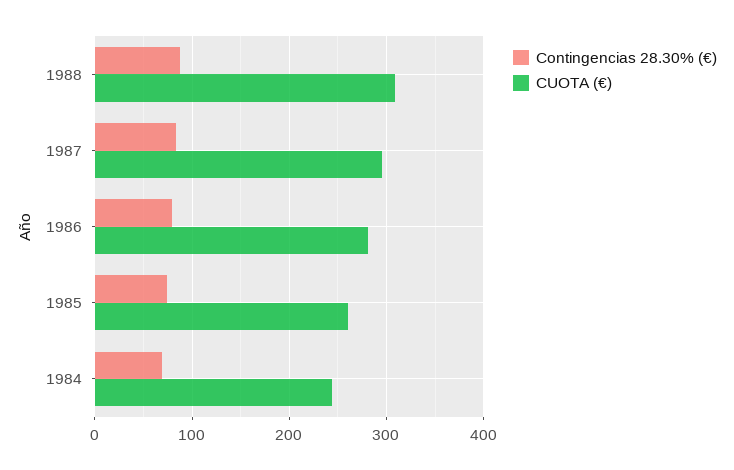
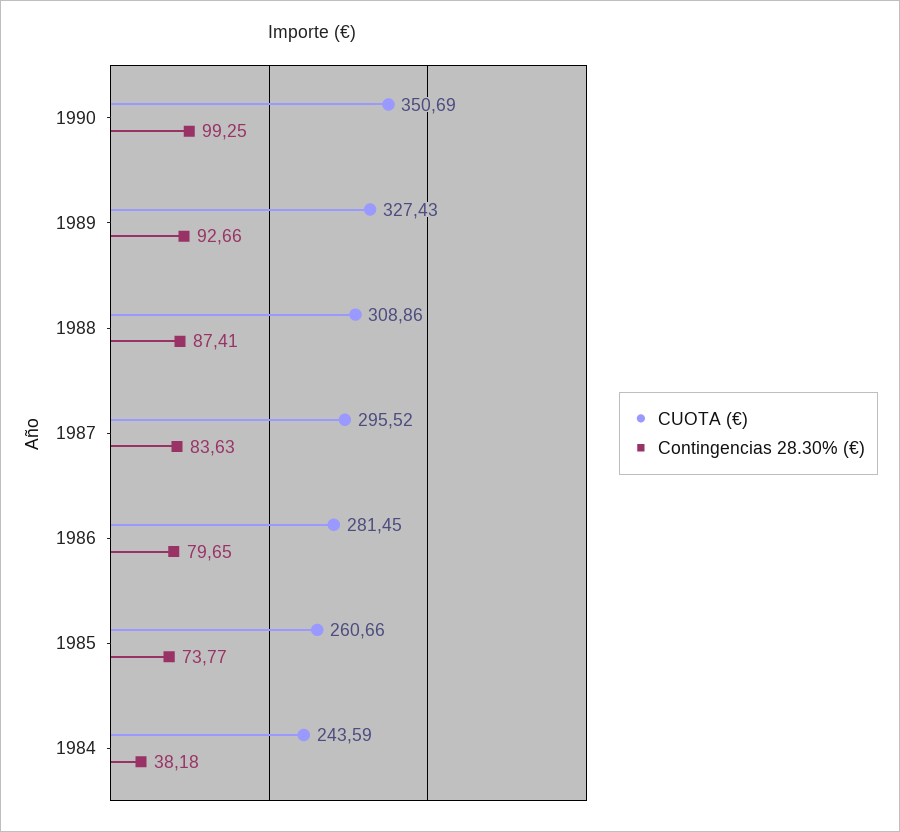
Contingencias 28.30% (€), 1984: 70 -> 38.18
CUOTA (€), 1990: none -> 350.69
Contingencias 28.30% (€), 1990: none -> 99.25
CUOTA (€), 1989: none -> 327.43
Contingencias 28.30% (€), 1989: none -> 92.66

